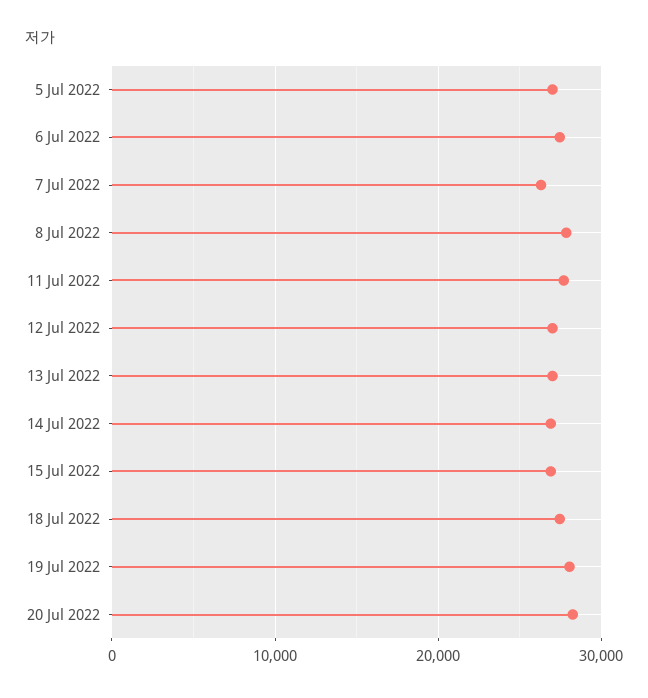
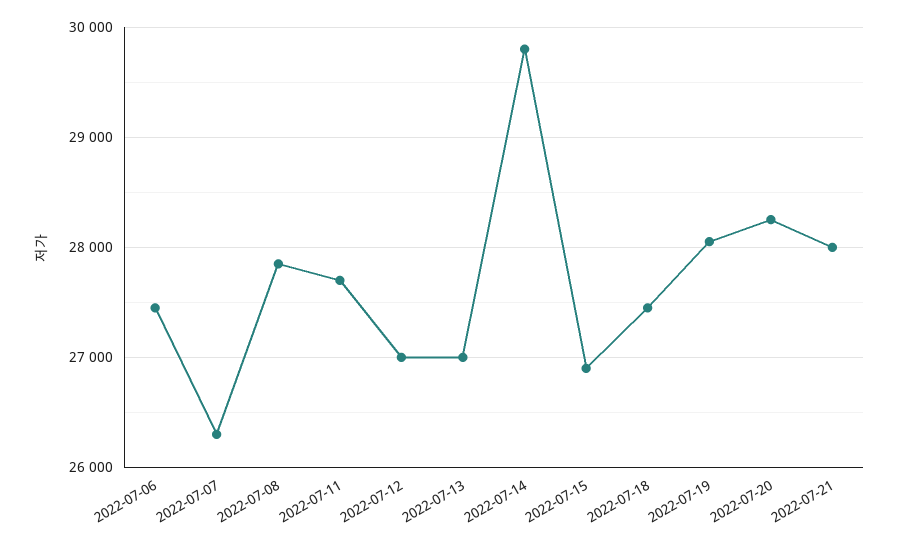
5 Jul 2022: 27000 -> none
14 Jul 2022: 27000 -> 29800
2022-07-21: none -> 28000

